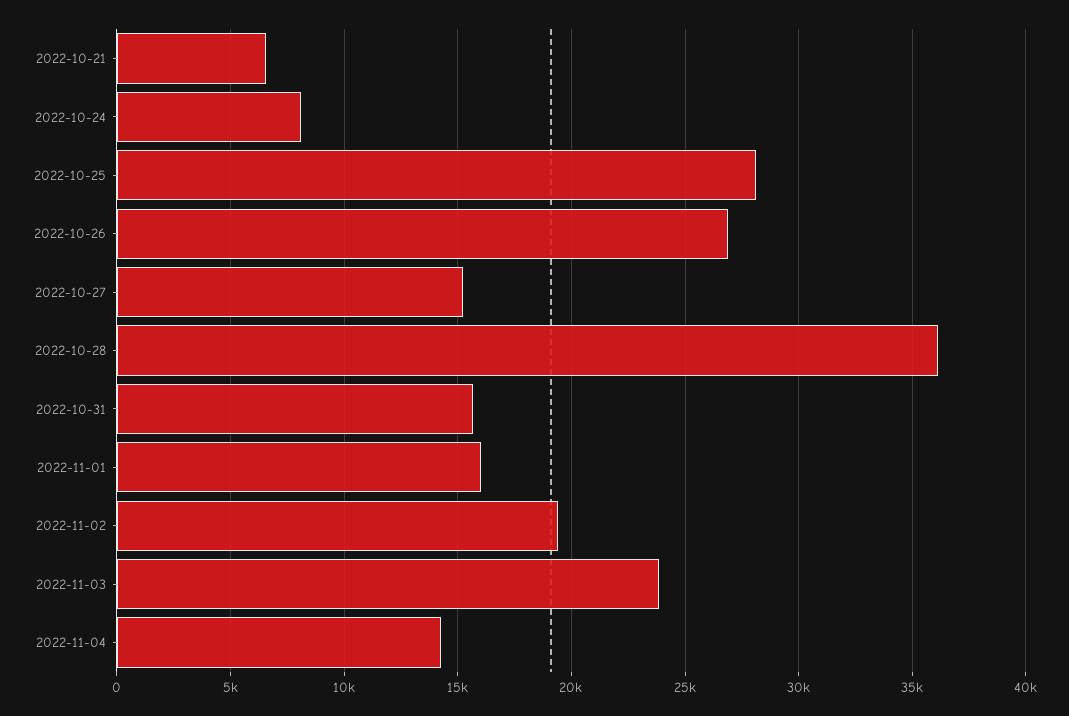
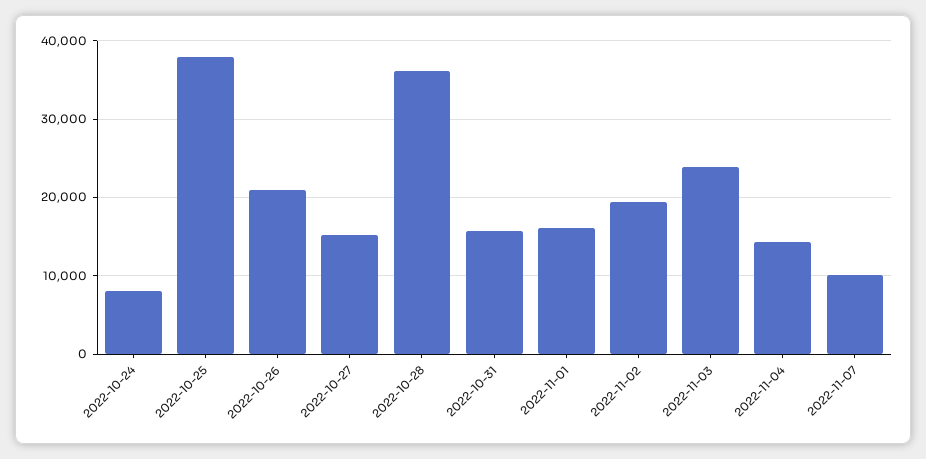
2022-10-21: 6500 -> none
2022-10-25: 28000 -> 38000
2022-10-26: 27000 -> 21000
2022-11-07: none -> 10000

